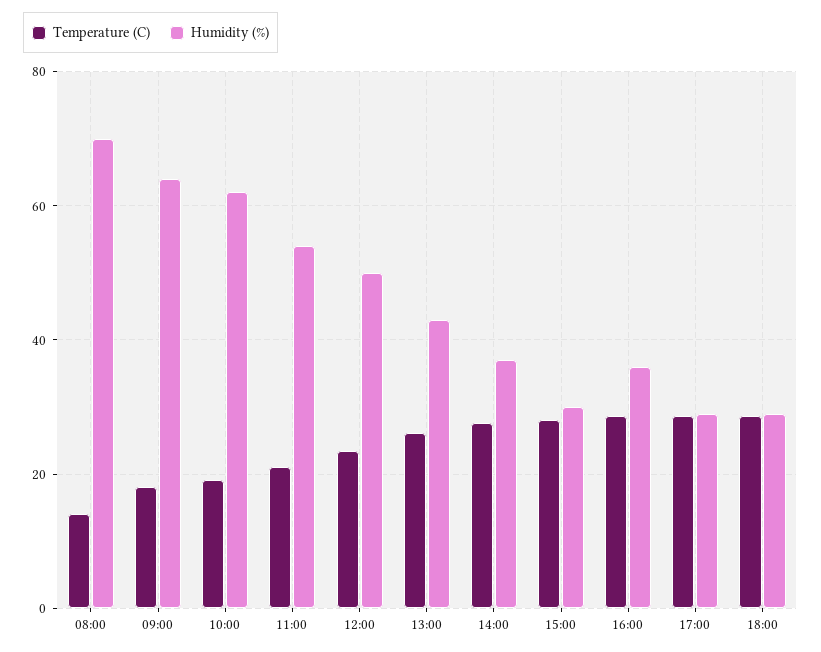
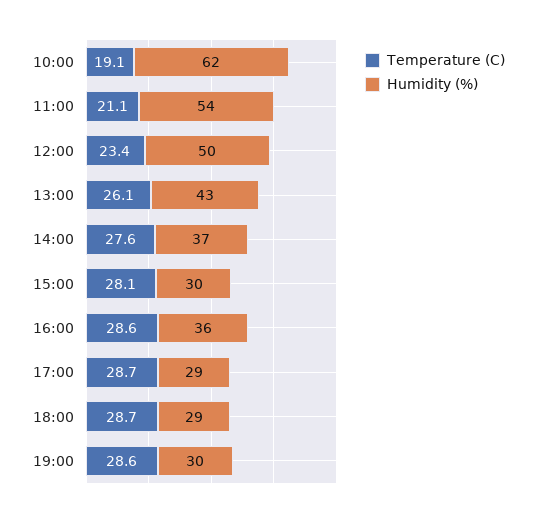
Temperature (C), 08:00: 14 -> none
Humidity (%), 08:00: 70 -> none
Temperature (C), 09:00: 18 -> none
Humidity (%), 09:00: 64 -> none
Temperature (C), 19:00: none -> 28.6
Humidity (%), 19:00: none -> 30

